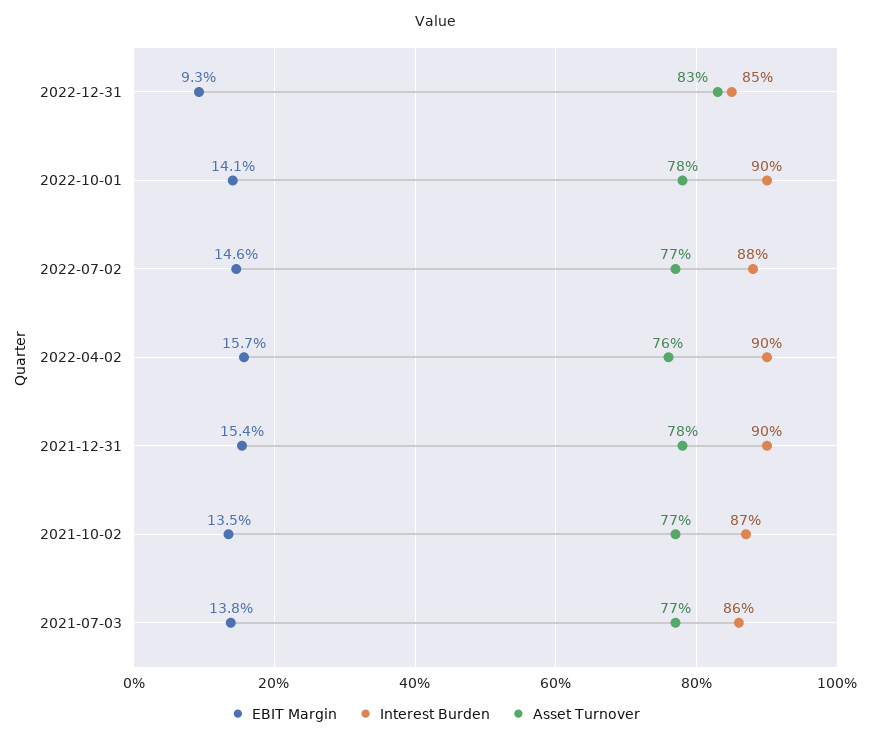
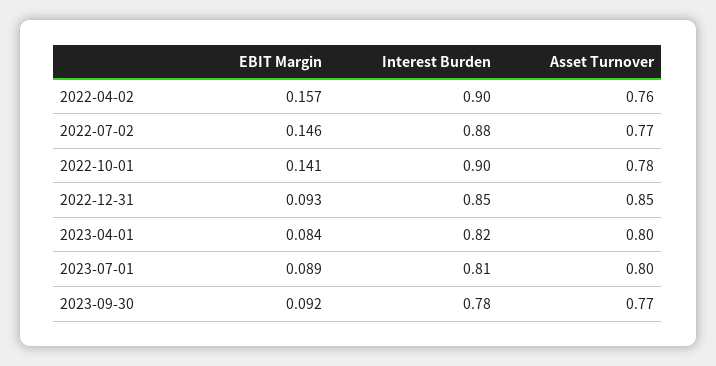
Asset Turnover, 2022-12-31: 0.83 -> 0.85
EBIT Margin, 2021-12-31: 0.154 -> none
Interest Burden, 2021-12-31: 0.9 -> none
Asset Turnover, 2021-12-31: 0.78 -> none
EBIT Margin, 2021-10-02: 0.135 -> none
Interest Burden, 2021-10-02: 0.87 -> none
Asset Turnover, 2021-10-02: 0.77 -> none
EBIT Margin, 2021-07-03: 0.138 -> none
Interest Burden, 2021-07-03: 0.86 -> none
Asset Turnover, 2021-07-03: 0.77 -> none
EBIT Margin, 2023-04-01: none -> 0.084
Interest Burden, 2023-04-01: none -> 0.82
Asset Turnover, 2023-04-01: none -> 0.8
EBIT Margin, 2023-07-01: none -> 0.089
Interest Burden, 2023-07-01: none -> 0.81
Asset Turnover, 2023-07-01: none -> 0.8
EBIT Margin, 2023-09-30: none -> 0.092
Interest Burden, 2023-09-30: none -> 0.78
Asset Turnover, 2023-09-30: none -> 0.77

